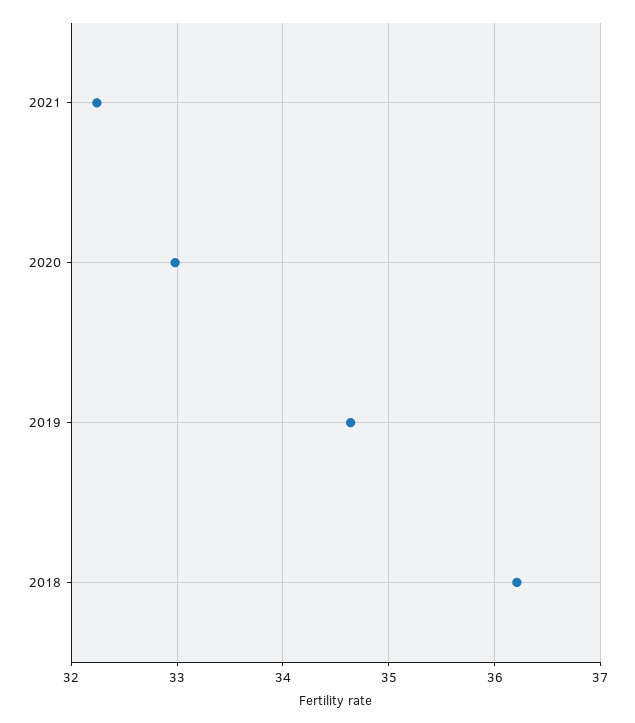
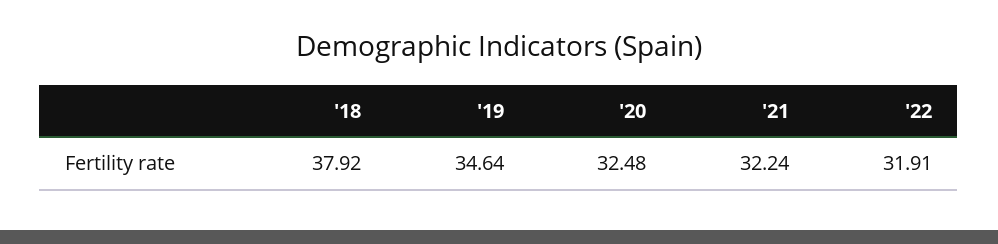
2020: 33 -> 32.48
2018: 36.2 -> 37.92
'22: none -> 31.91

